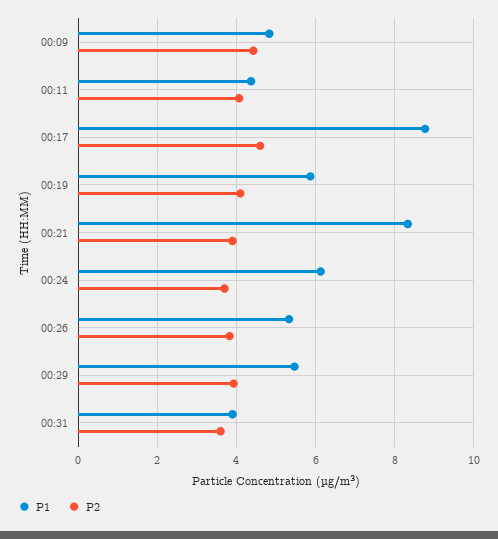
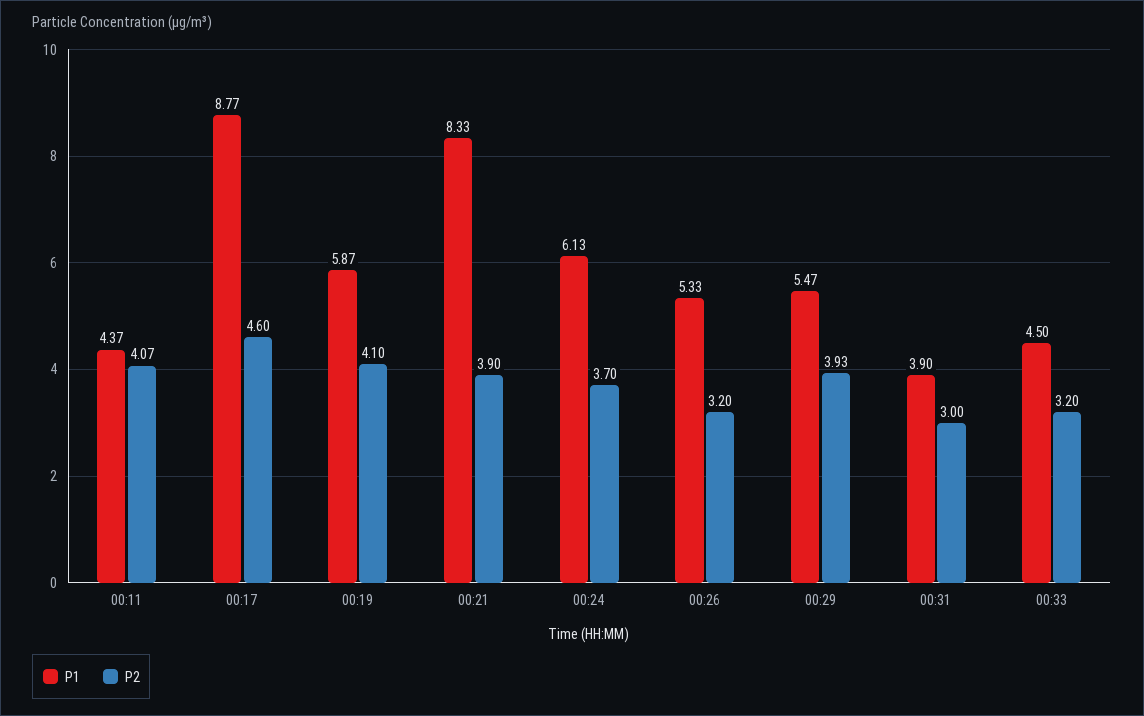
P1, 00:09: 4.8 -> none
P2, 00:09: 4.4 -> none
P2, 00:26: 3.8 -> 3.2
P2, 00:31: 3.6 -> 3
P1, 00:33: none -> 4.5
P2, 00:33: none -> 3.2

